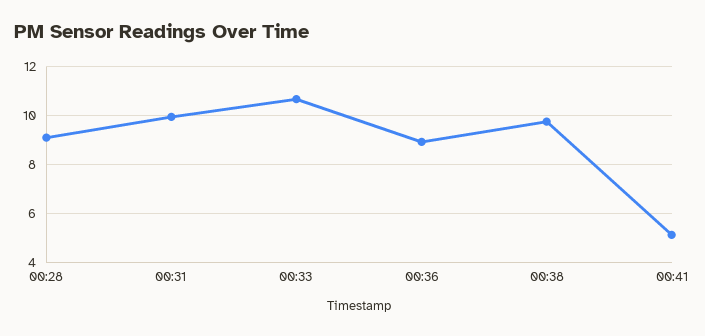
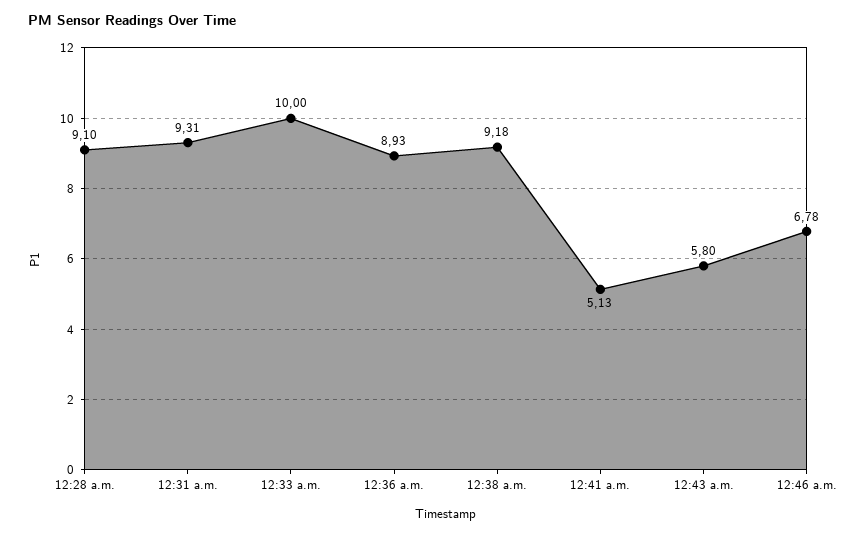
00:31: 10 -> 9.31
00:33: 10.75 -> 10
00:38: 9.75 -> 9.18
12:43 a.m.: none -> 5.8
12:46 a.m.: none -> 6.78

